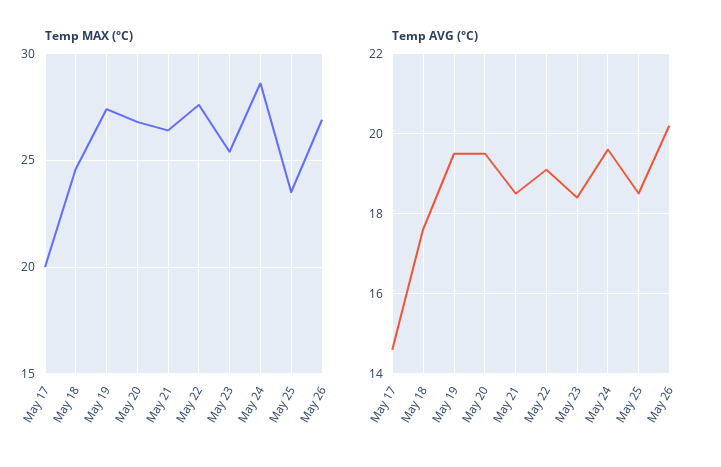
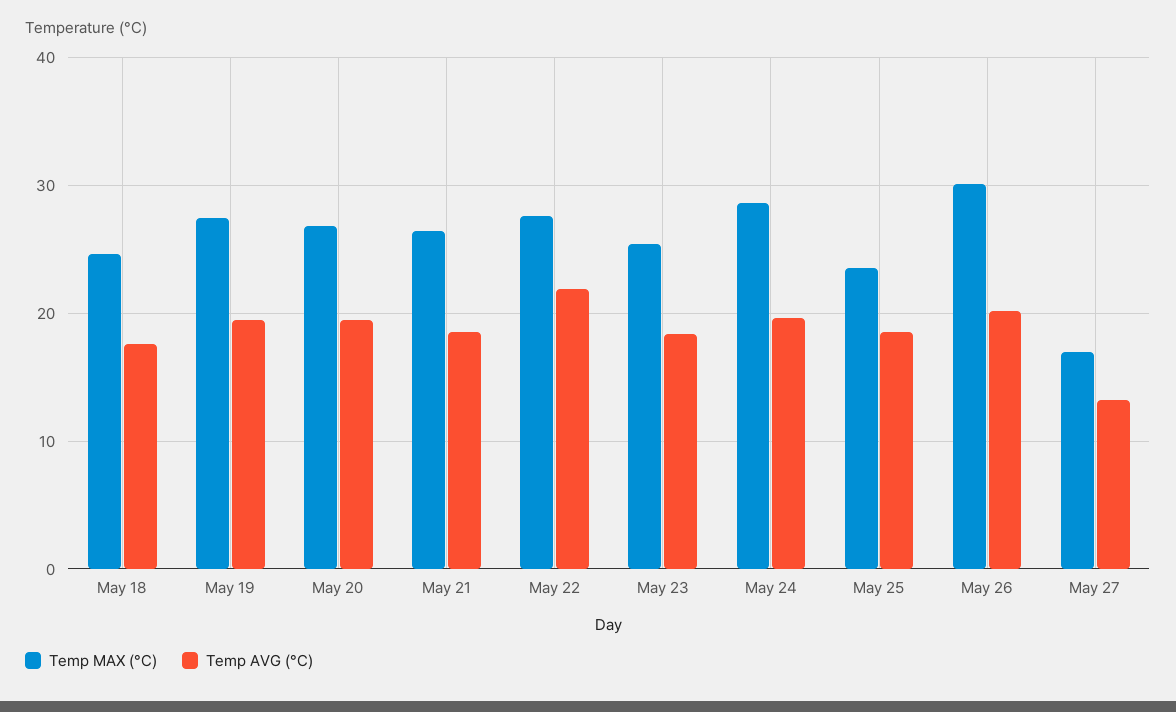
Temp MAX (°C), May 17: 20 -> none
Temp MAX (°C), May 26: 27 -> 30
Temp AVG (°C), May 17: 14.5 -> none
Temp AVG (°C), May 22: 19 -> 22
Temp MAX (°C), May 27: none -> 17
Temp AVG (°C), May 27: none -> 13

